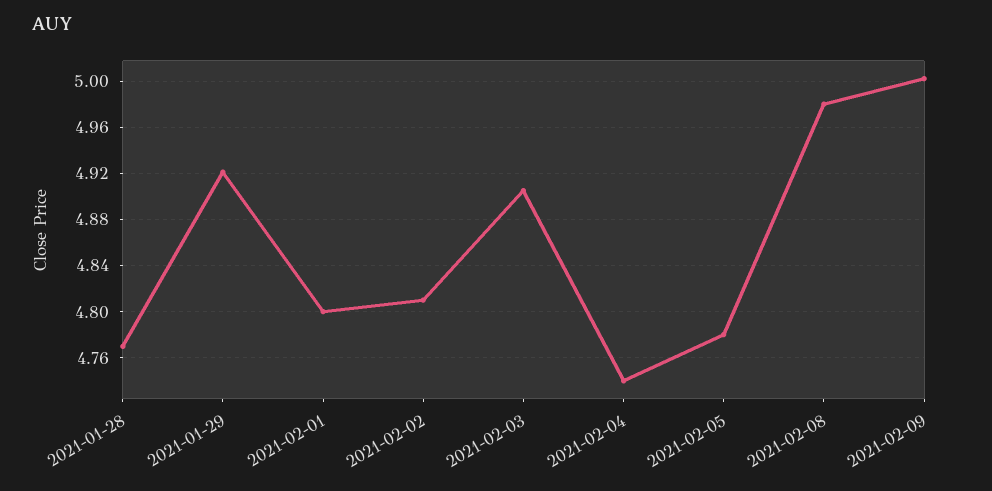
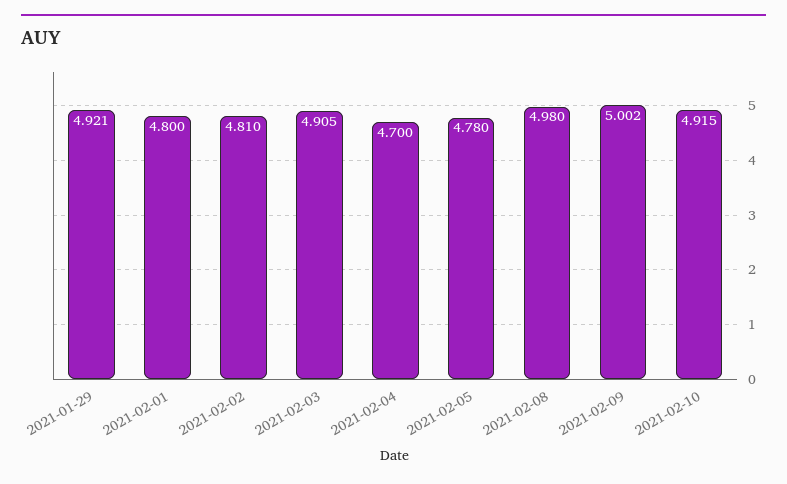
2021-01-28: 4.77 -> none
2021-02-04: 4.74 -> 4.7
2021-02-10: none -> 4.915

